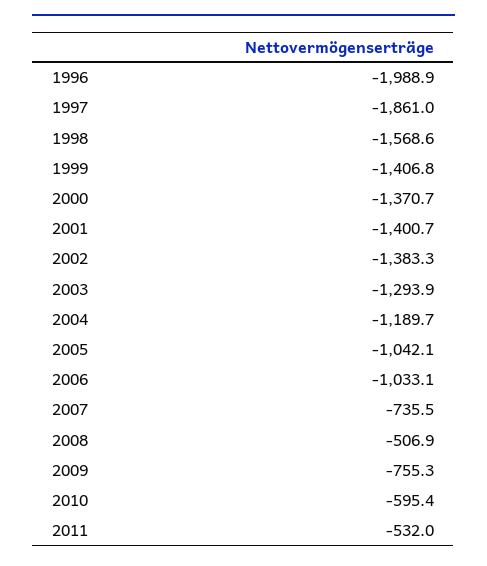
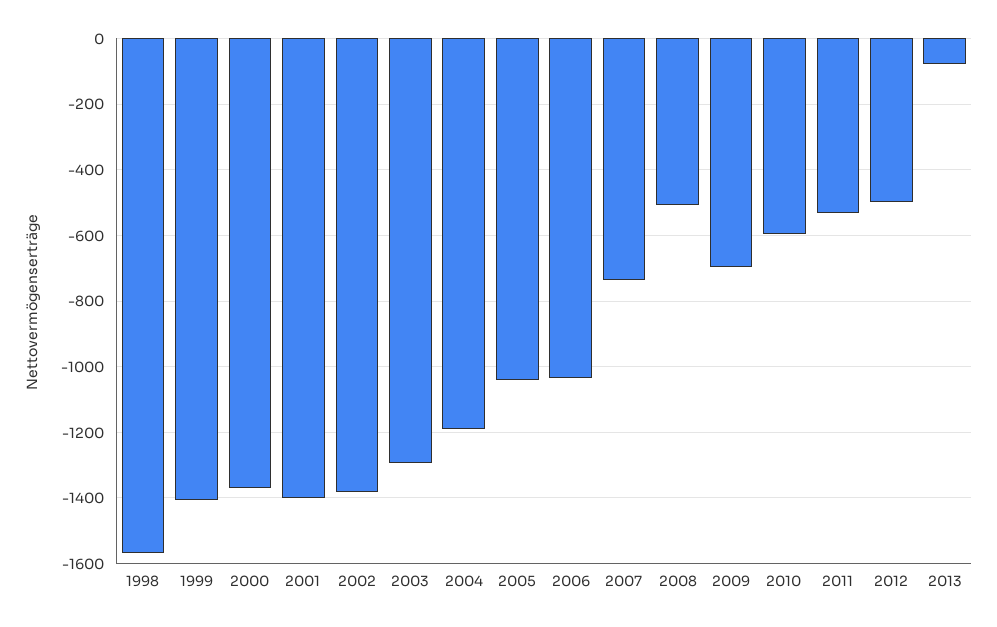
1996: -1988.9 -> none
1997: -1861 -> none
2009: -755.3 -> -700
2012: none -> -500
2013: none -> -80

